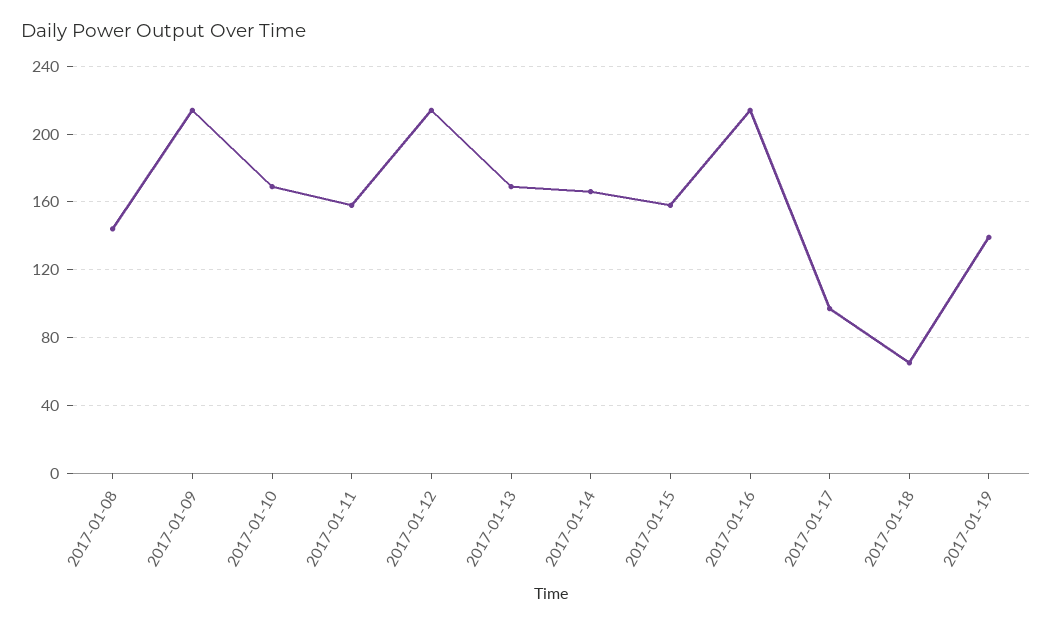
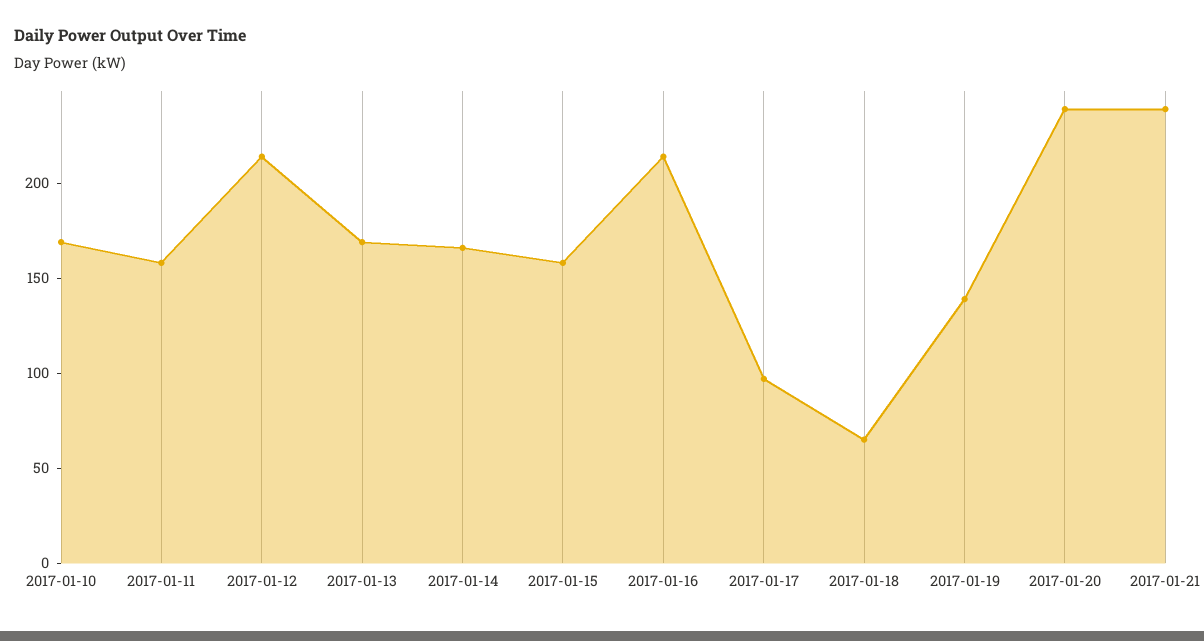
2017-01-08: 145 -> none
2017-01-09: 215 -> none
2017-01-20: none -> 240
2017-01-21: none -> 240

